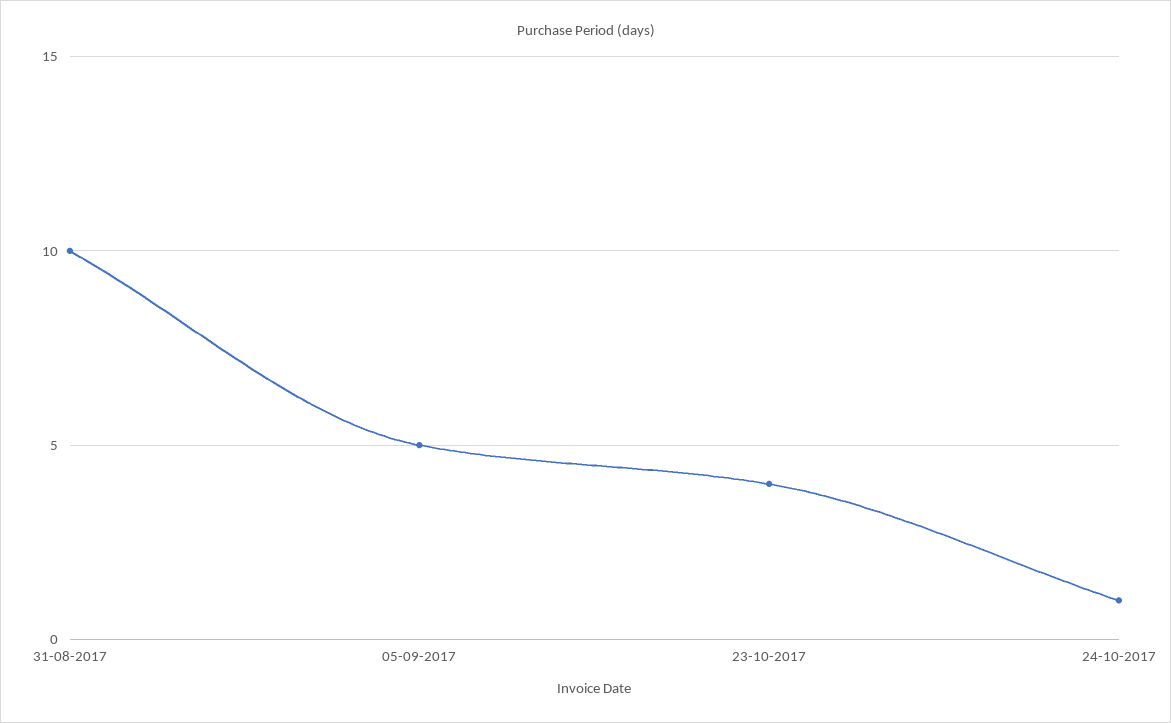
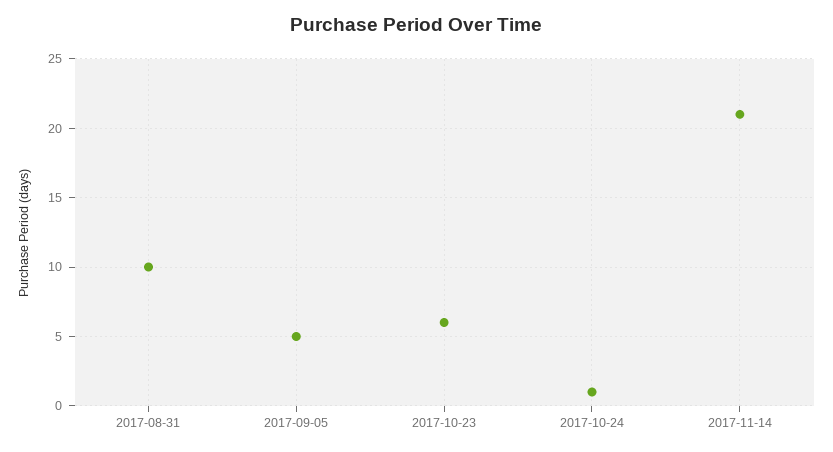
23-10-2017: 4 -> 6
2017-11-14: none -> 21

